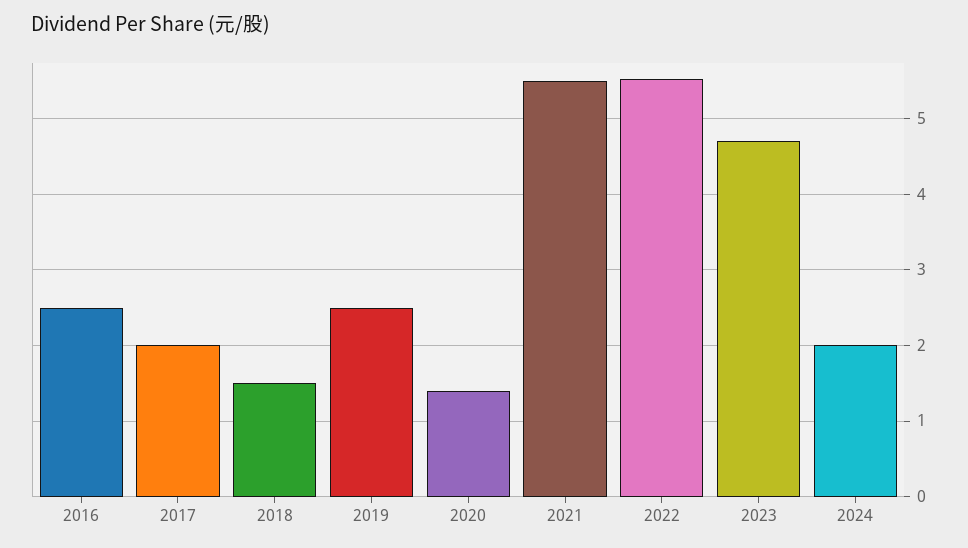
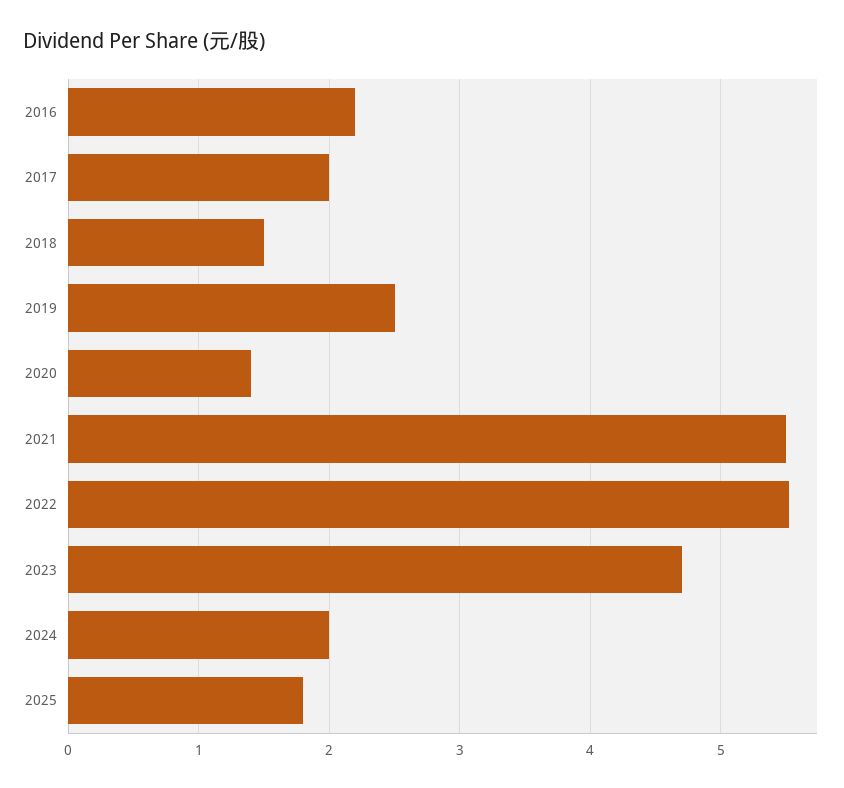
2016: 2.5 -> 2.2
2025: none -> 1.8

